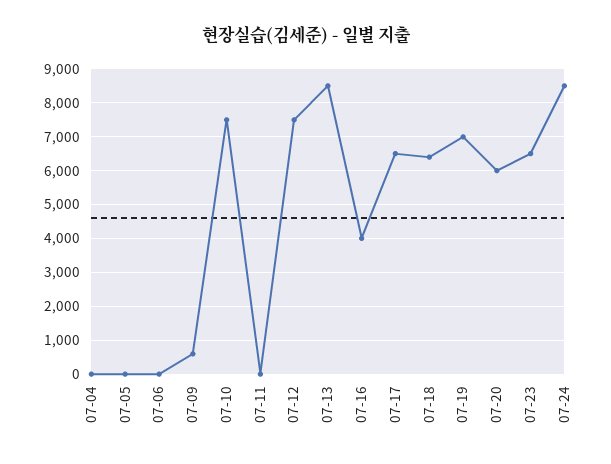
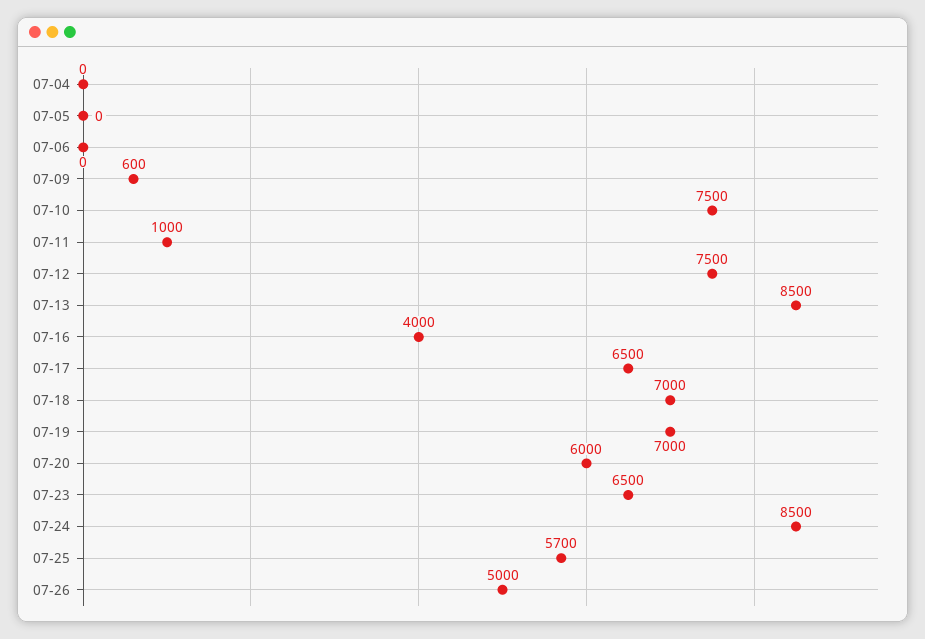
07-11: 0 -> 1000
07-18: 6400 -> 7000
07-25: none -> 5700
07-26: none -> 5000

